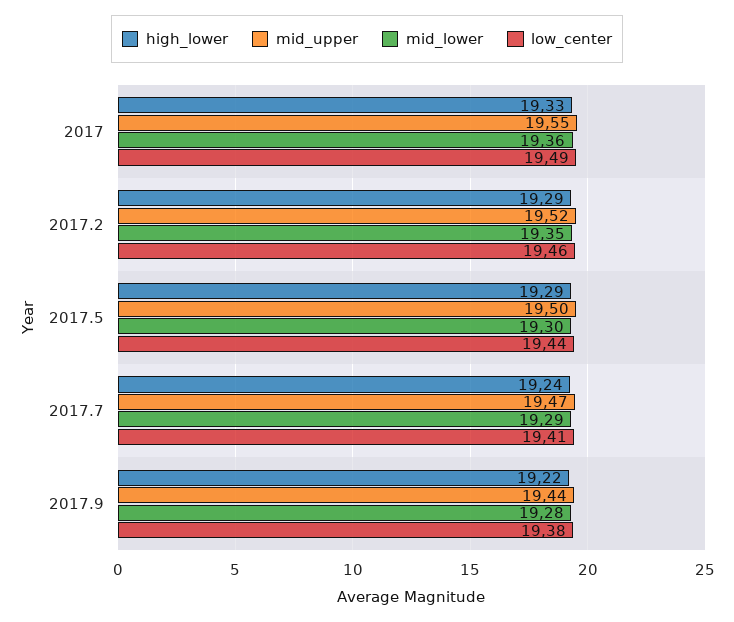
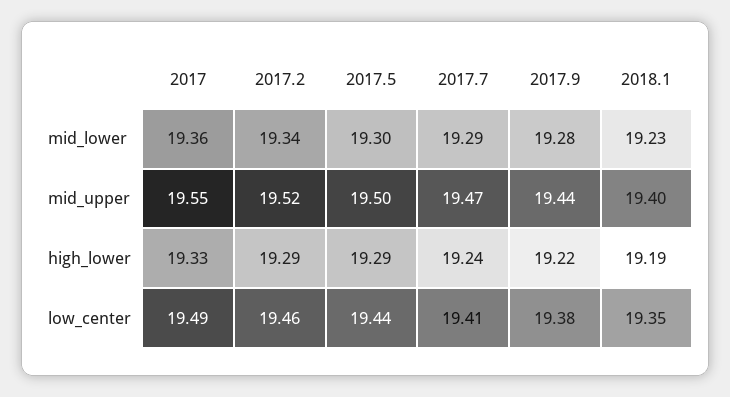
mid_lower, 2017.2: 19.35 -> 19.34
mid_lower, 2018.1: none -> 19.23
mid_upper, 2018.1: none -> 19.4
high_lower, 2018.1: none -> 19.19
low_center, 2018.1: none -> 19.35

